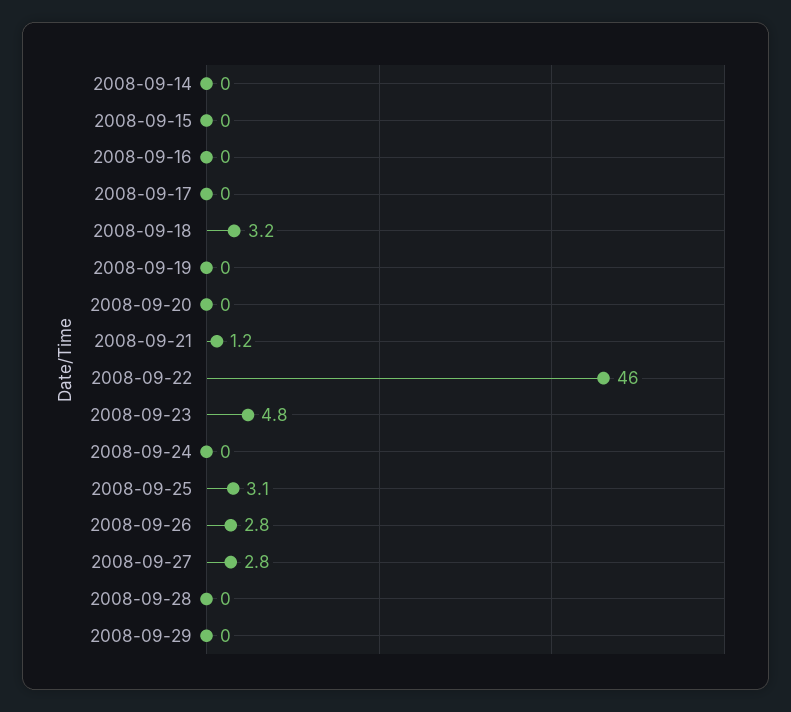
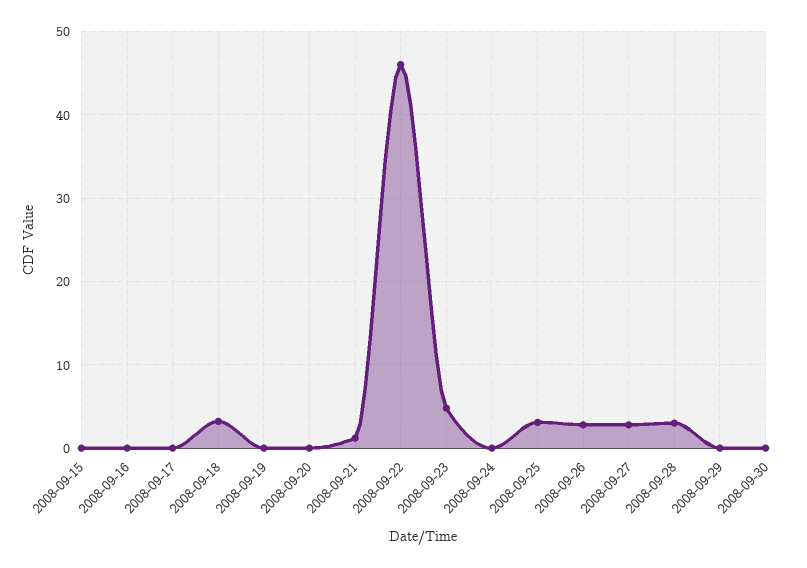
2008-09-14: 0 -> none
2008-09-28: 0 -> 3
2008-09-30: none -> 0

